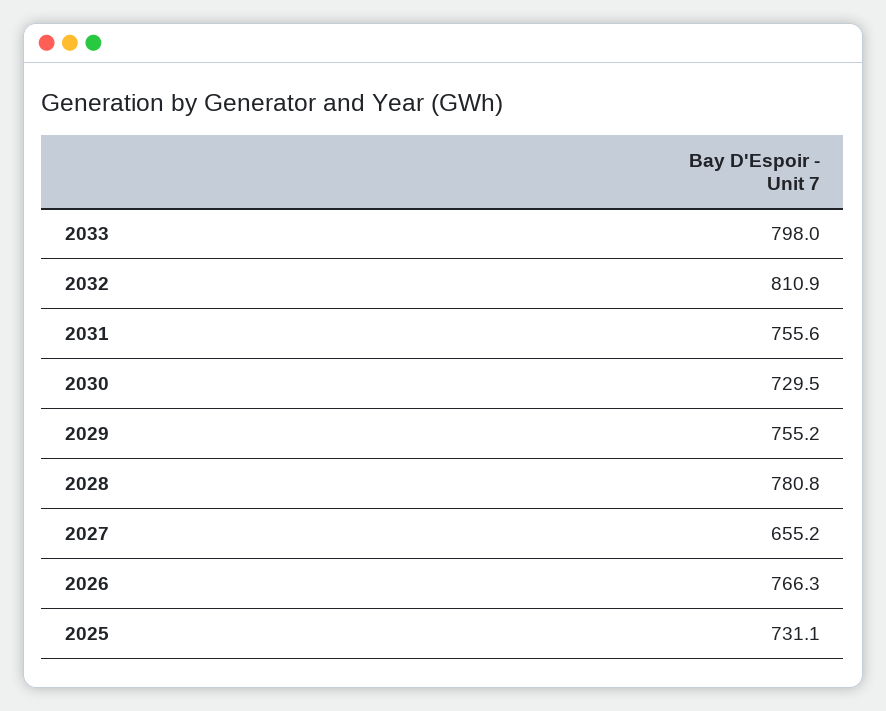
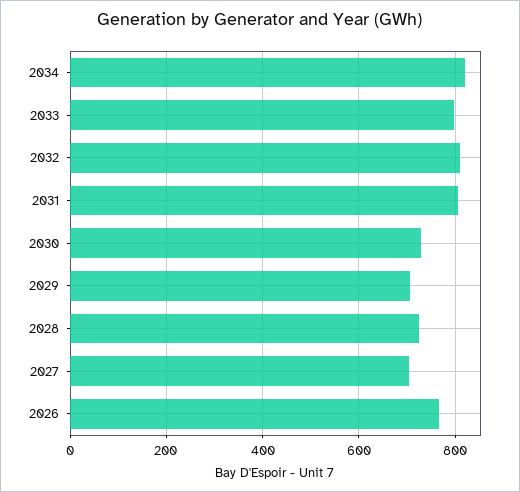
2031: 755.6 -> 800
2029: 755.2 -> 700
2028: 780.8 -> 720
2027: 655.2 -> 700
2025: 731.1 -> none
2034: none -> 820

